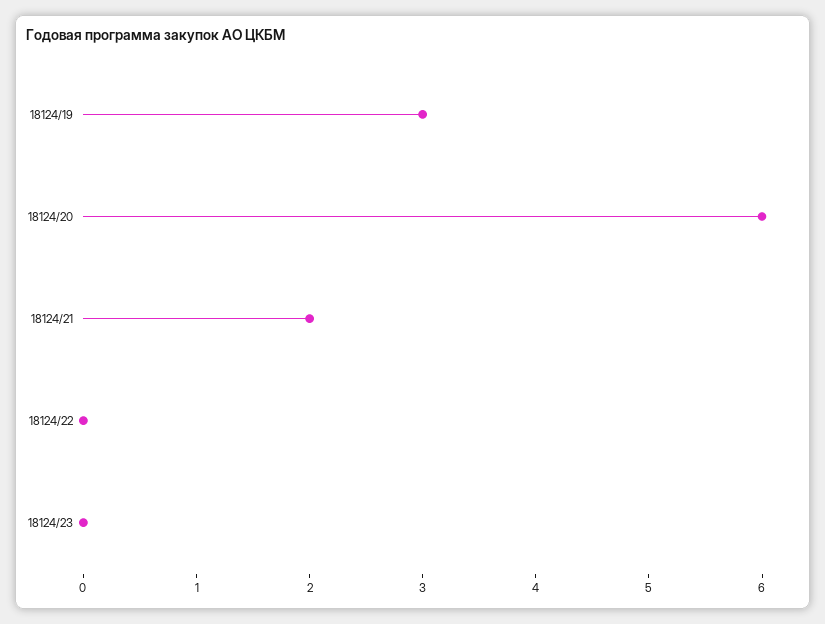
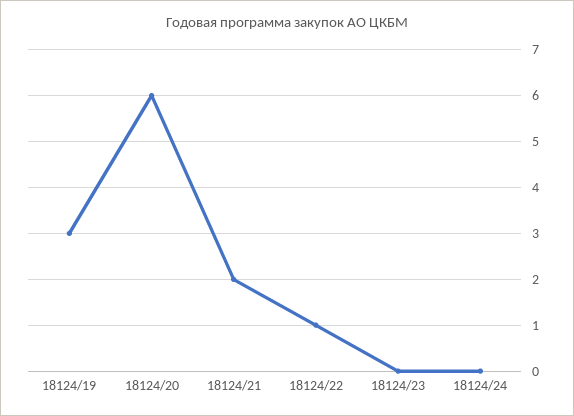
18124/22: 0 -> 1
18124/24: none -> 0

